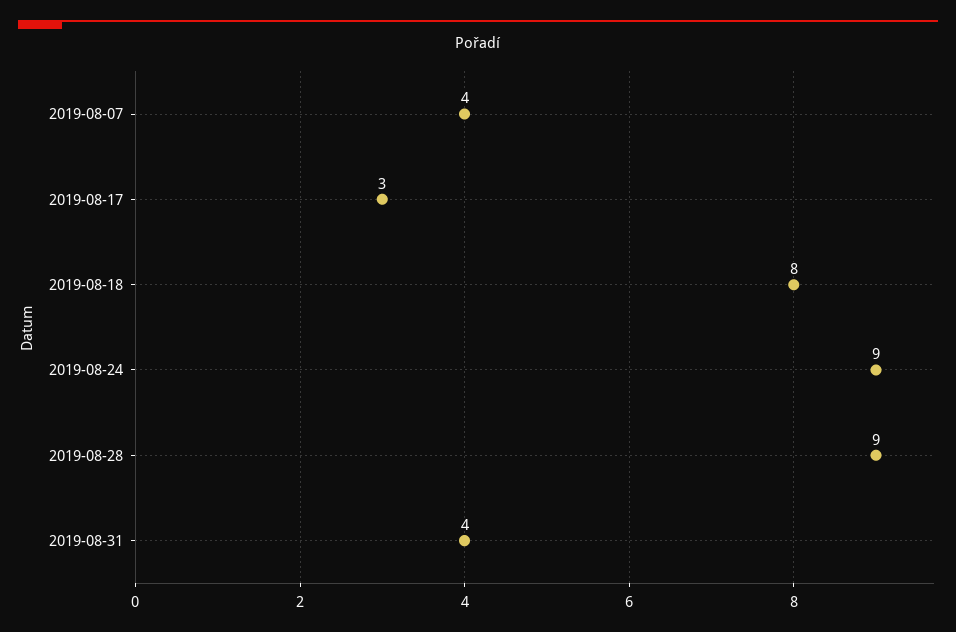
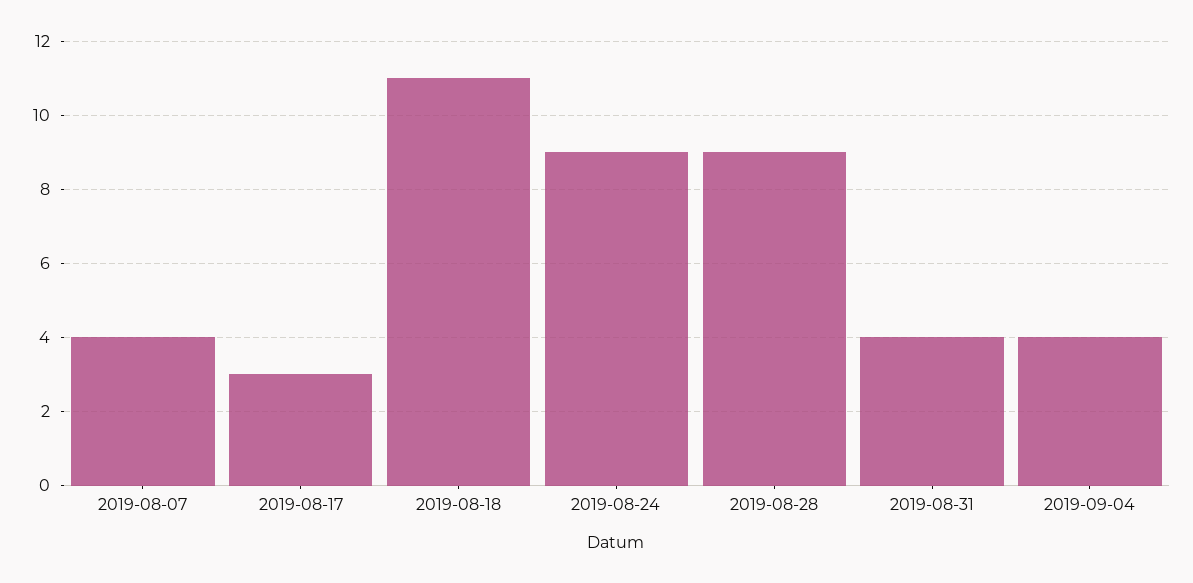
2019-08-18: 8 -> 11
2019-09-04: none -> 4

